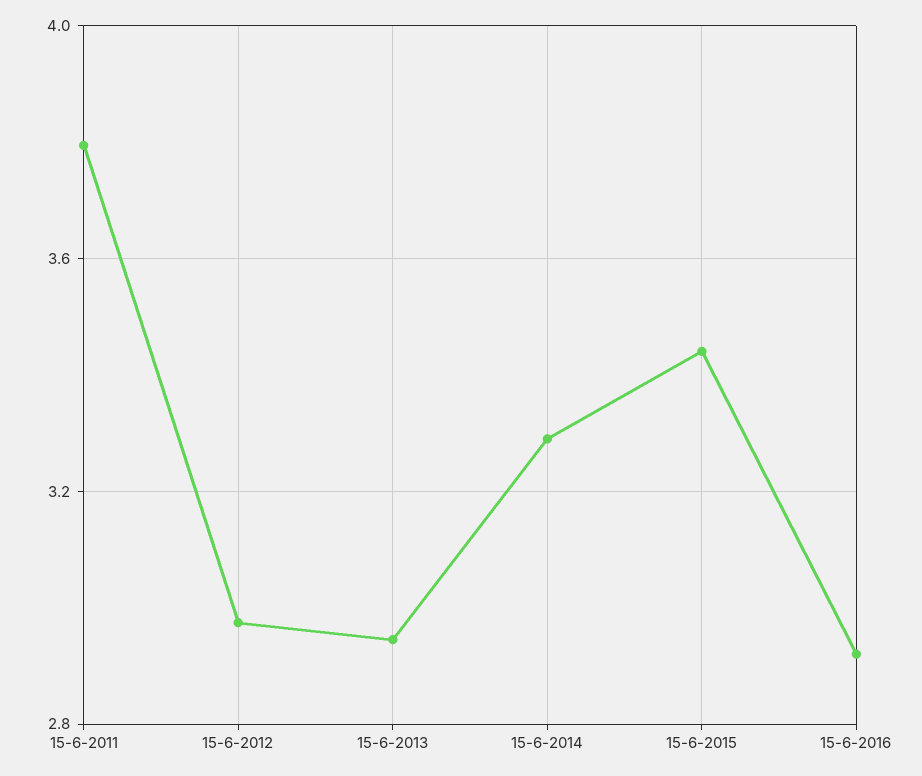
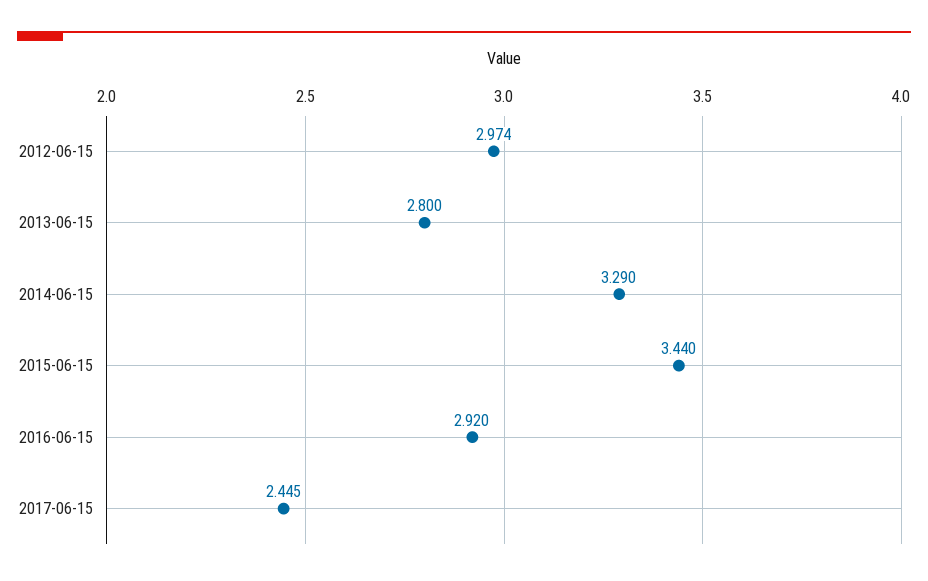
15-6-2011: 3.8 -> none
15-6-2013: 2.95 -> 2.8
2017-06-15: none -> 2.445

